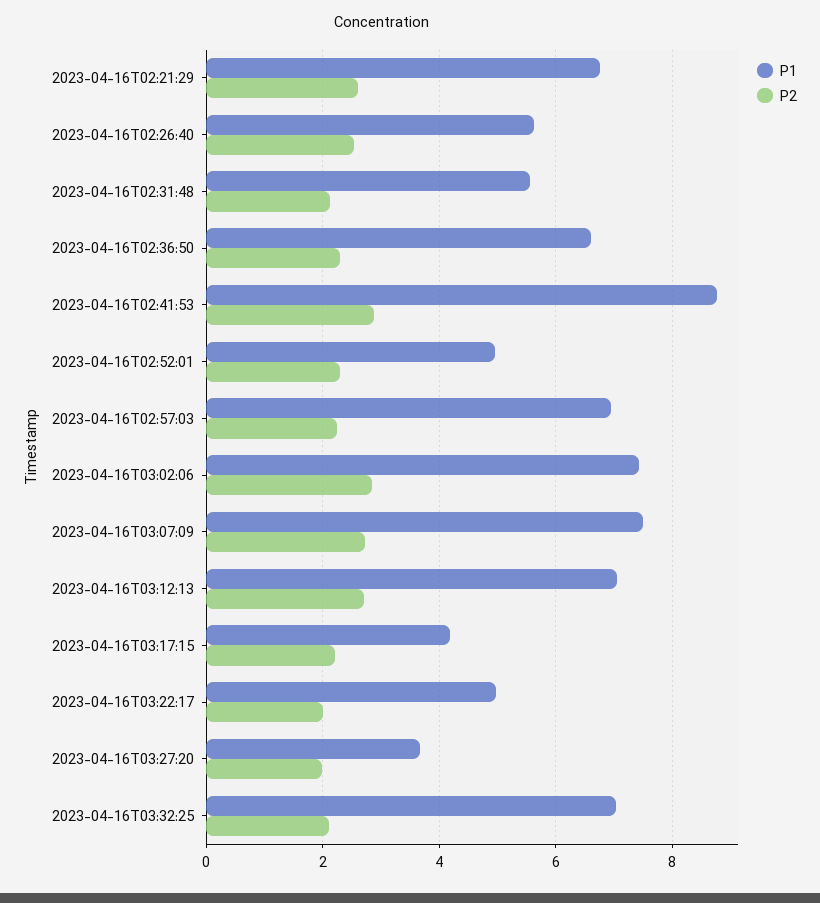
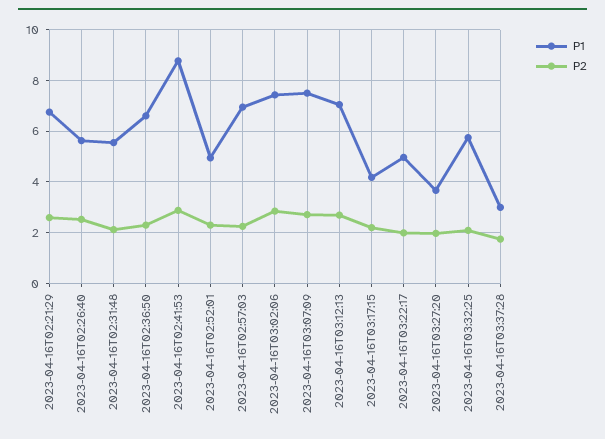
P1, 2023-04-16T03:32:25: 7 -> 5.75
P1, 2023-04-16T03:37:28: none -> 3
P2, 2023-04-16T03:37:28: none -> 1.75

